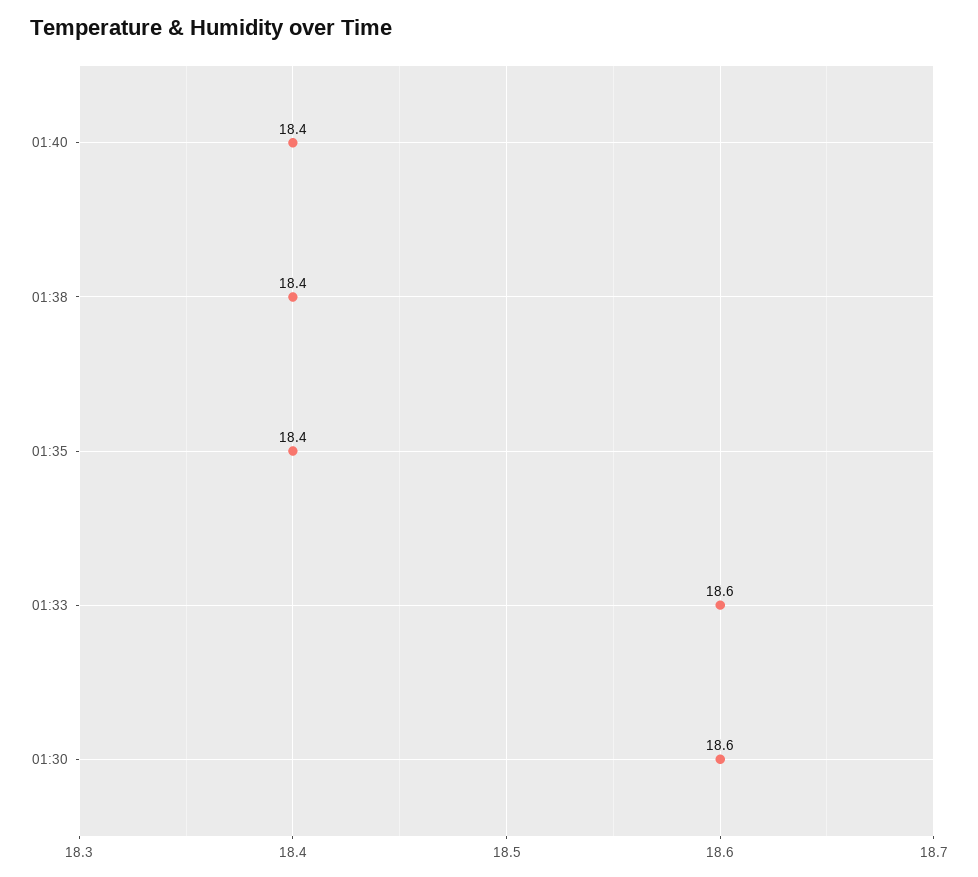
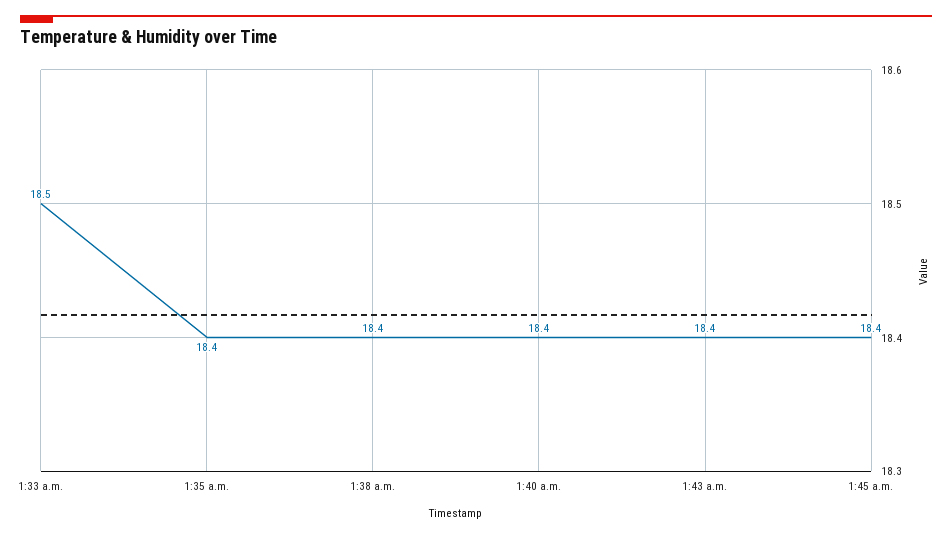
01:33: 18.6 -> 18.5
01:30: 18.6 -> none
1:43 a.m.: none -> 18.4
1:45 a.m.: none -> 18.4

